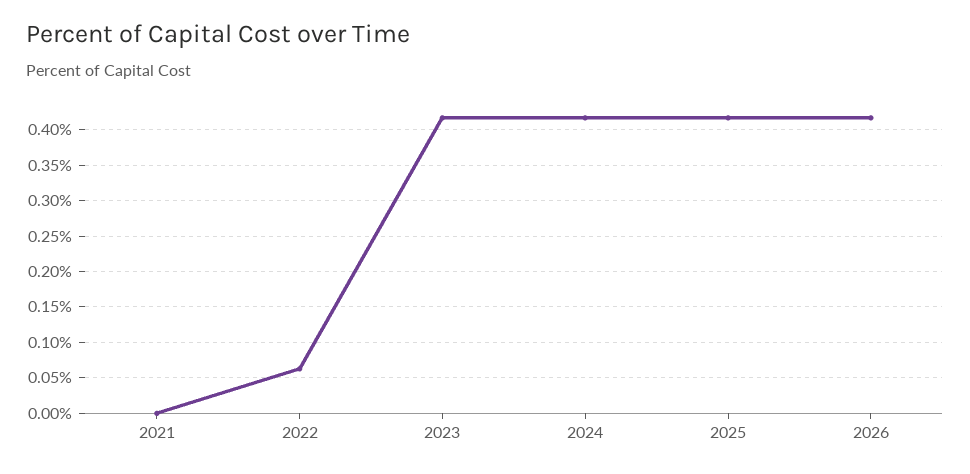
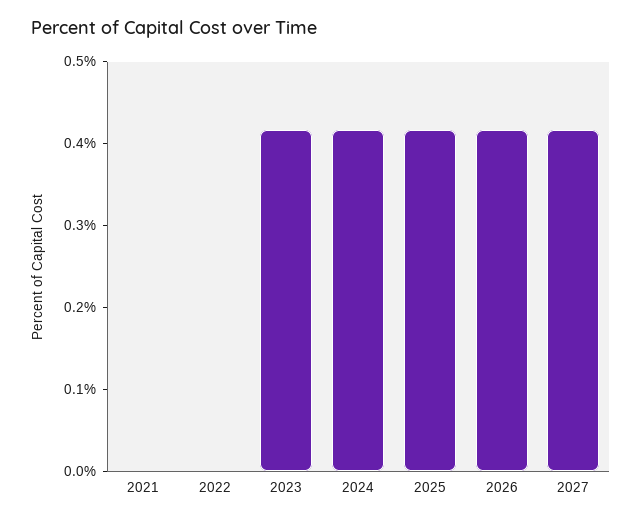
2022: 0.06 -> 0
2027: none -> 0.42

